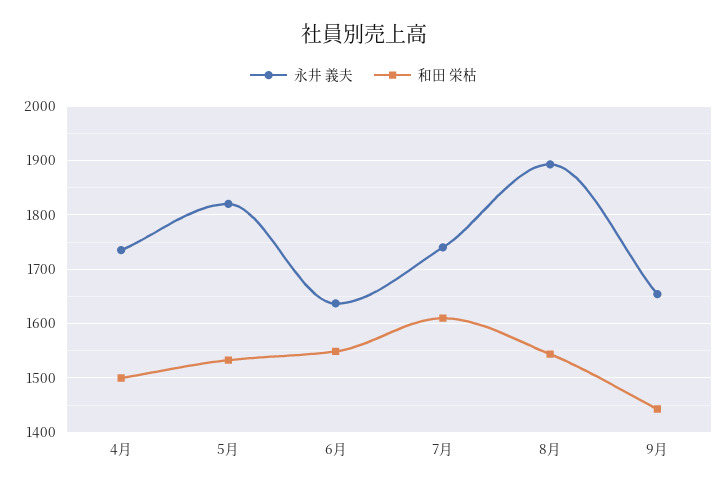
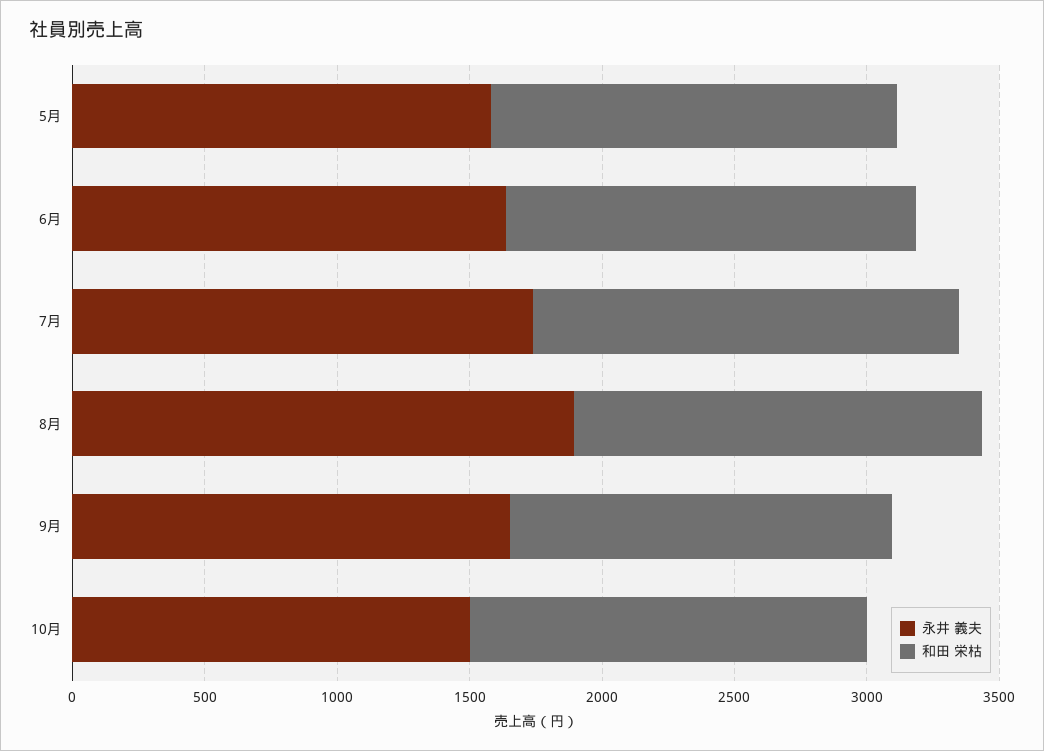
永井 義夫, 4月: 1740 -> none
和田 栄枯, 4月: 1500 -> none
永井 義夫, 5月: 1820 -> 1600
永井 義夫, 10月: none -> 1500
和田 栄枯, 10月: none -> 1500

